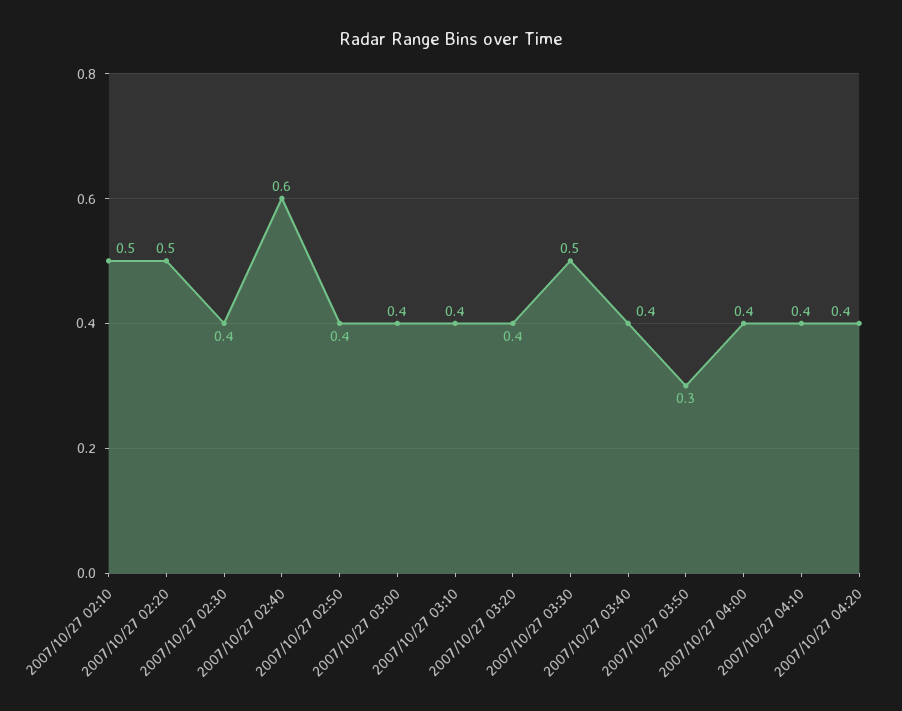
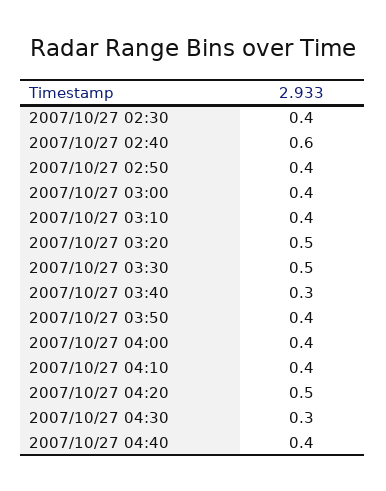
2007/10/27 02:10: 0.5 -> none
2007/10/27 02:20: 0.5 -> none
2007/10/27 03:20: 0.4 -> 0.5
2007/10/27 03:40: 0.4 -> 0.3
2007/10/27 03:50: 0.3 -> 0.4
2007/10/27 04:20: 0.4 -> 0.5
2007/10/27 04:30: none -> 0.3
2007/10/27 04:40: none -> 0.4

